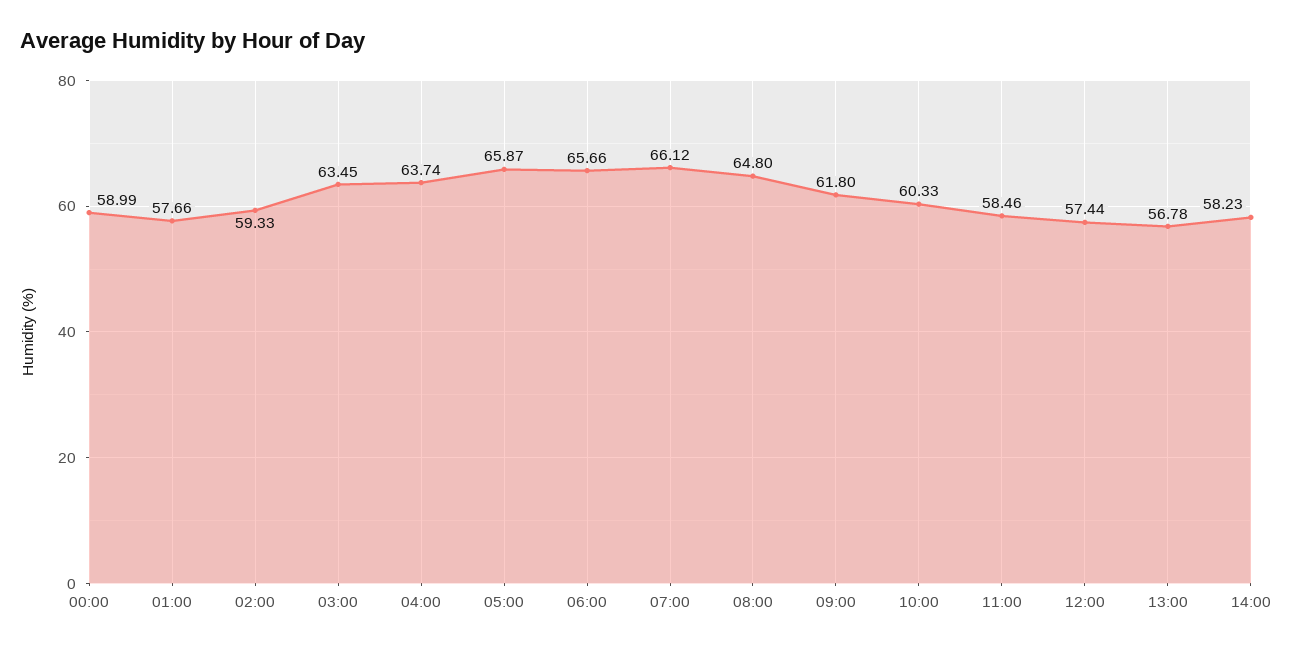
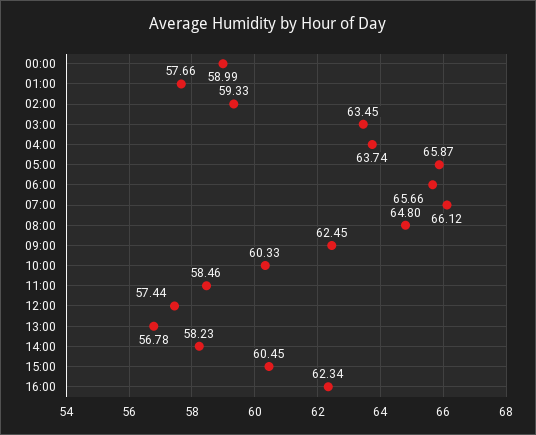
09:00: 61.8 -> 62.45
15:00: none -> 60.45
16:00: none -> 62.34

